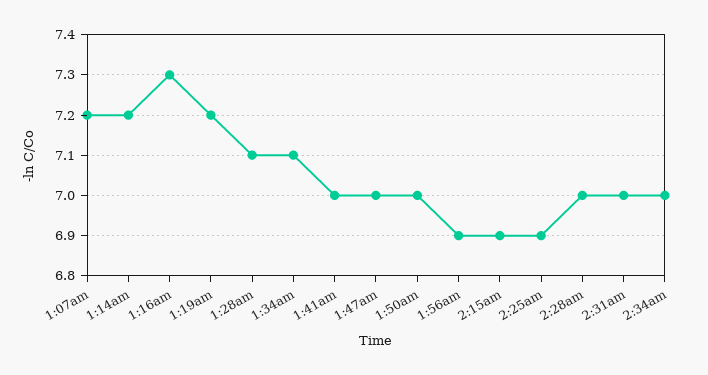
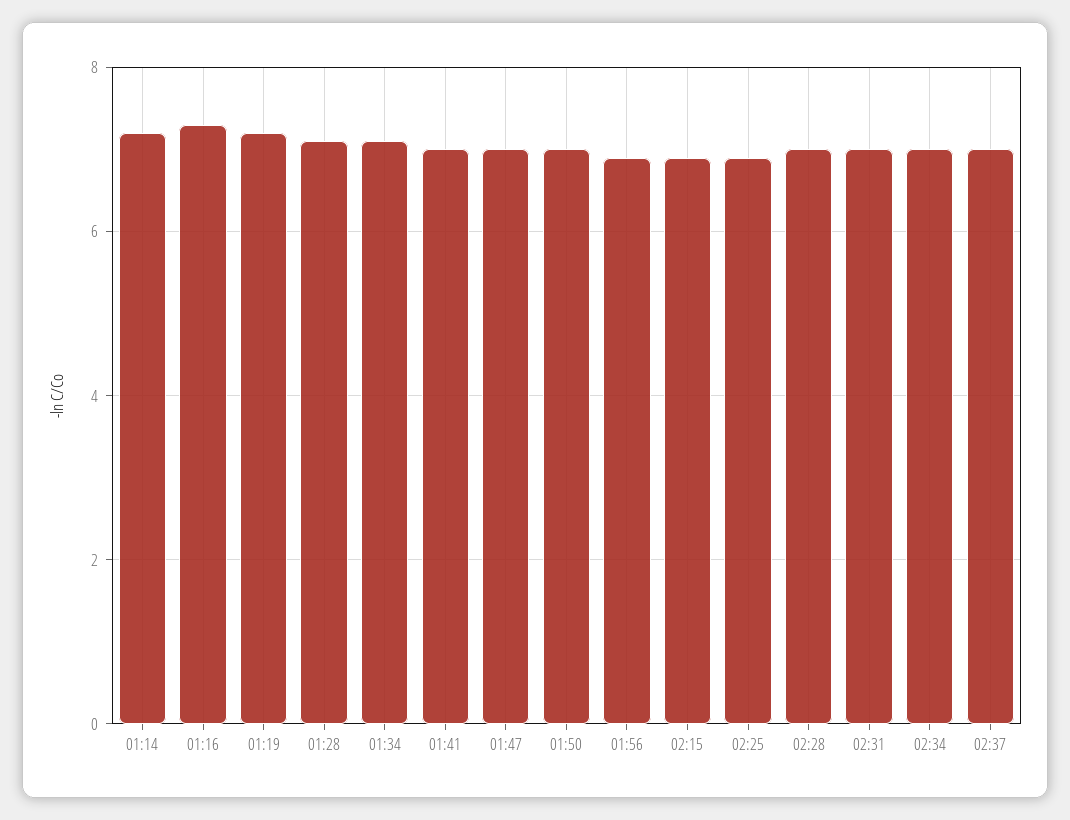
1:07am: 7.2 -> none
02:37: none -> 7

